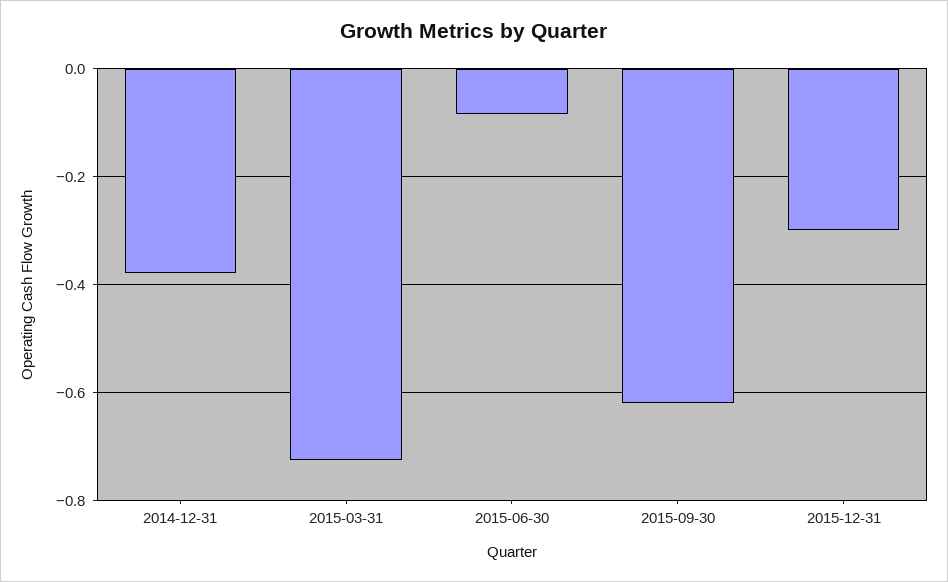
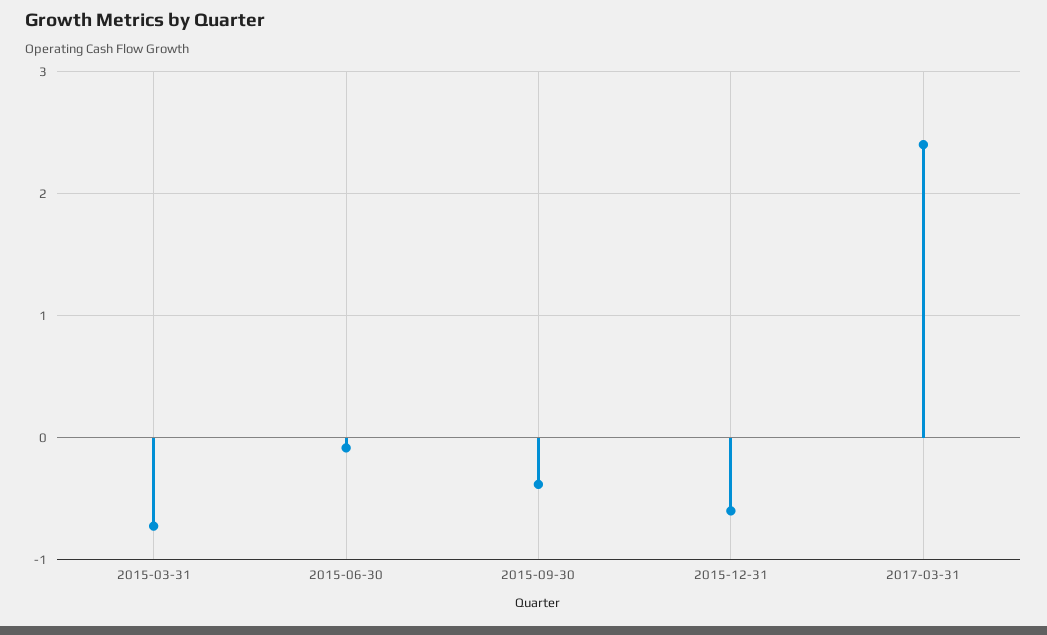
2014-12-31: -0.38 -> none
2015-09-30: -0.62 -> -0.4
2015-12-31: -0.3 -> -0.6
2017-03-31: none -> 2.4

